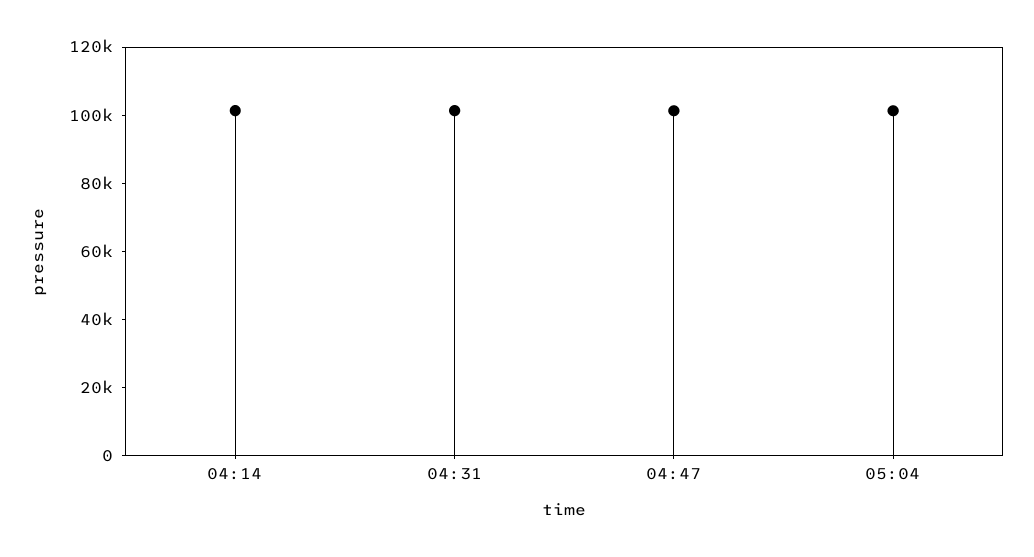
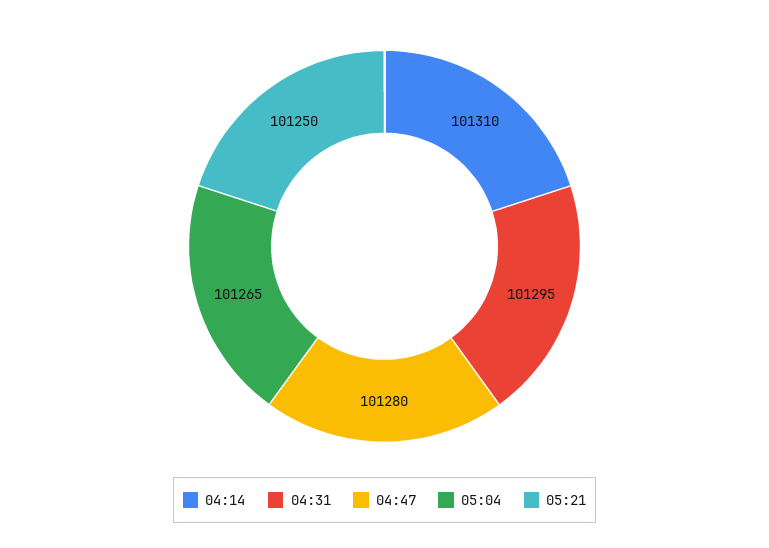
05:21: none -> 101250

